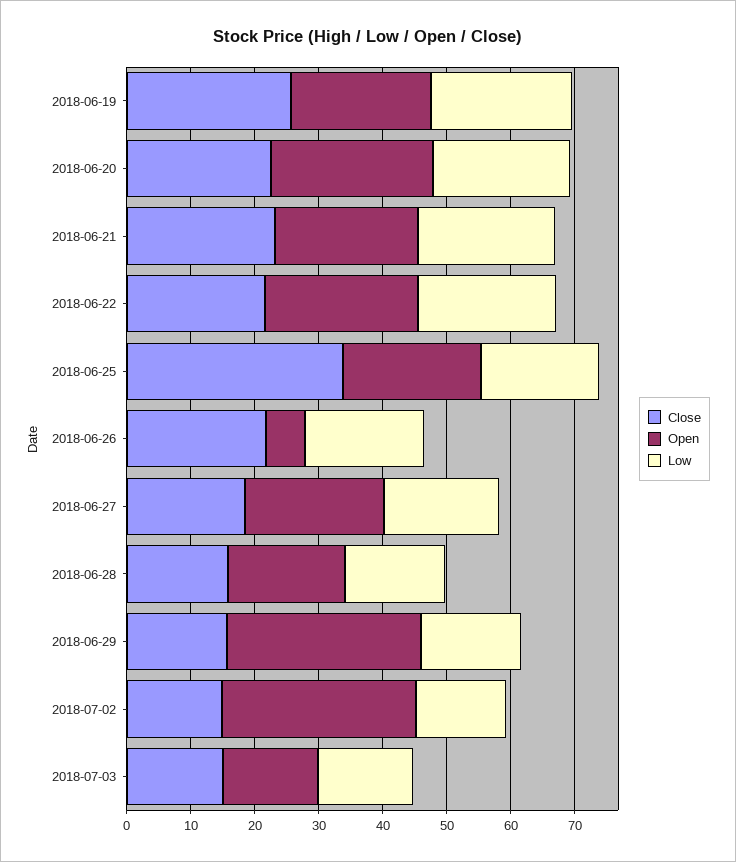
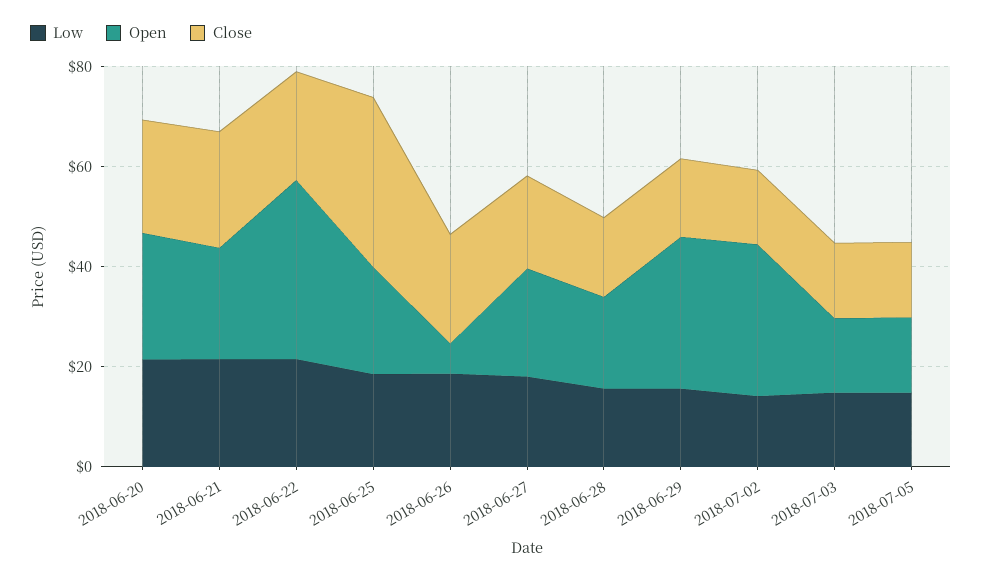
Close, 2018-06-19: 26 -> none
Open, 2018-06-19: 22 -> none
Low, 2018-06-19: 22 -> none
Open, 2018-06-22: 24 -> 35
Low, 2018-07-05: none -> 15
Open, 2018-07-05: none -> 15
Close, 2018-07-05: none -> 15

